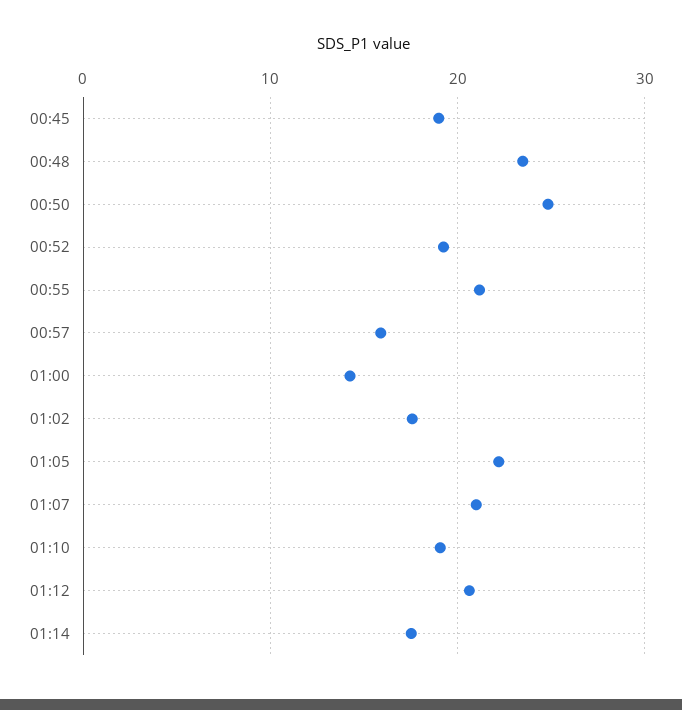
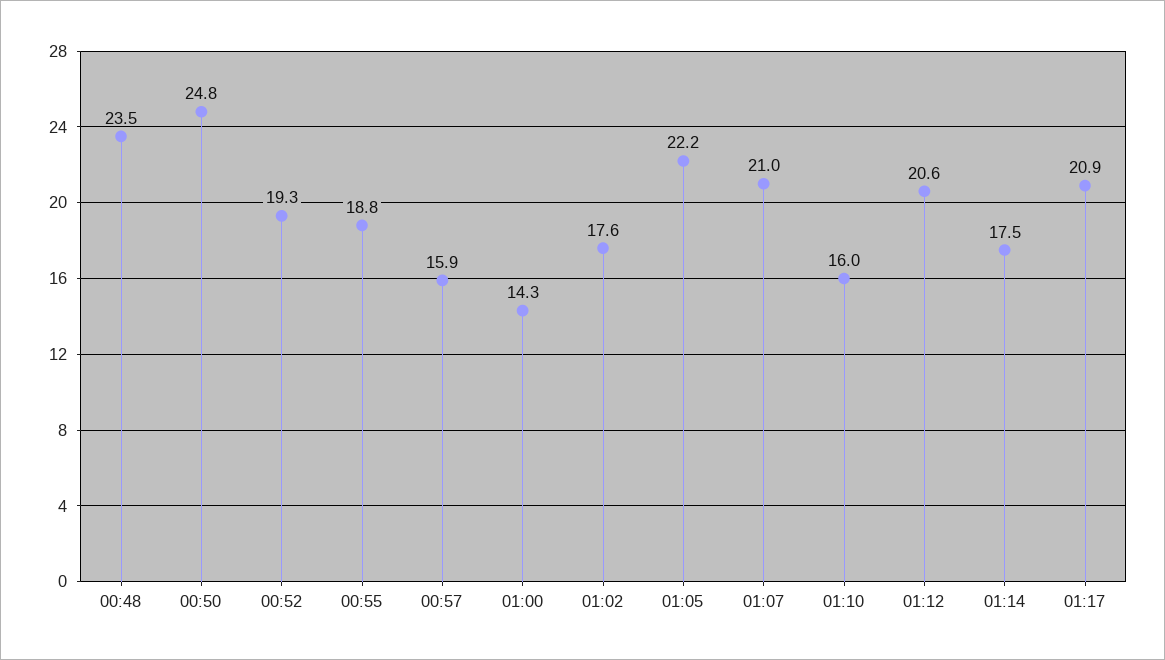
00:45: 19 -> none
00:55: 21 -> 18.8
01:10: 19 -> 16
01:17: none -> 20.9

